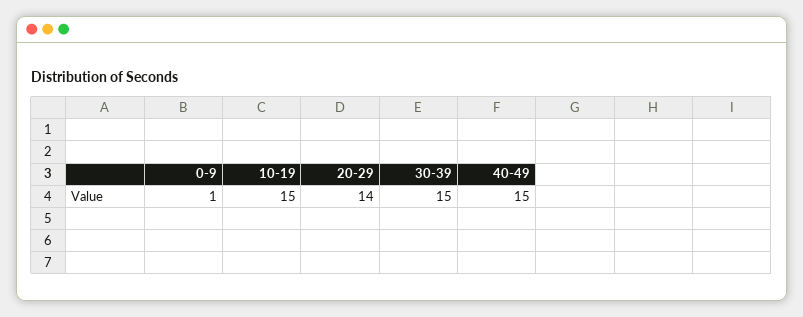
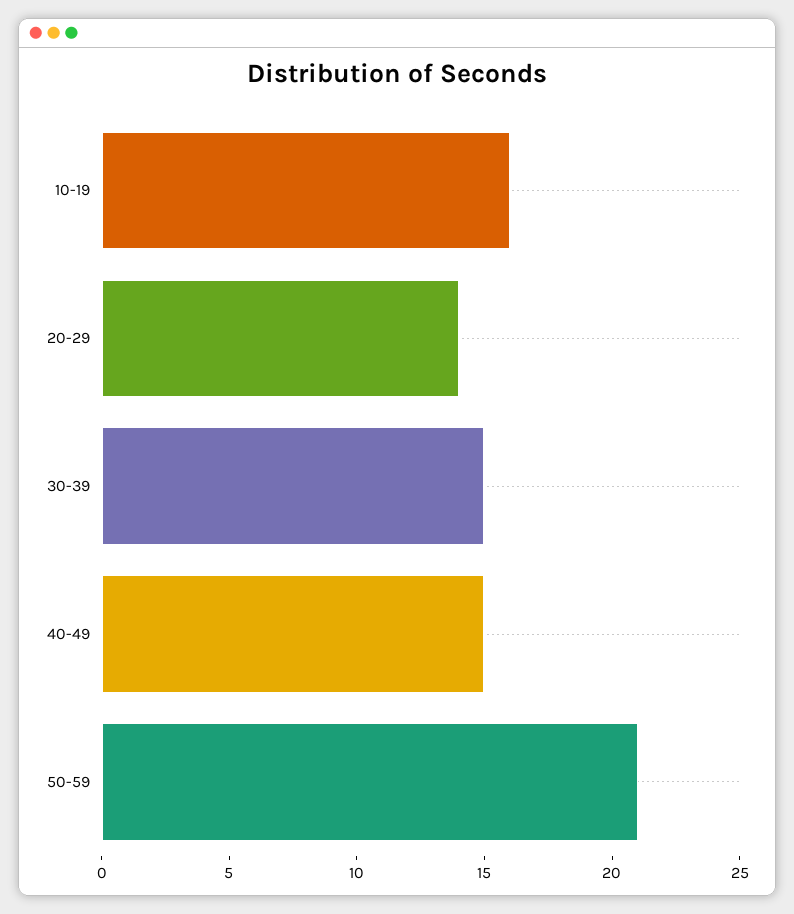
0-9: 1 -> none
10-19: 15 -> 16
50-59: none -> 21

